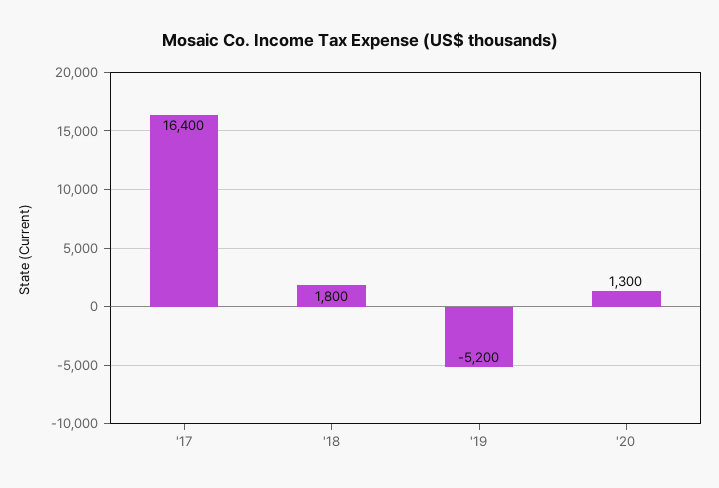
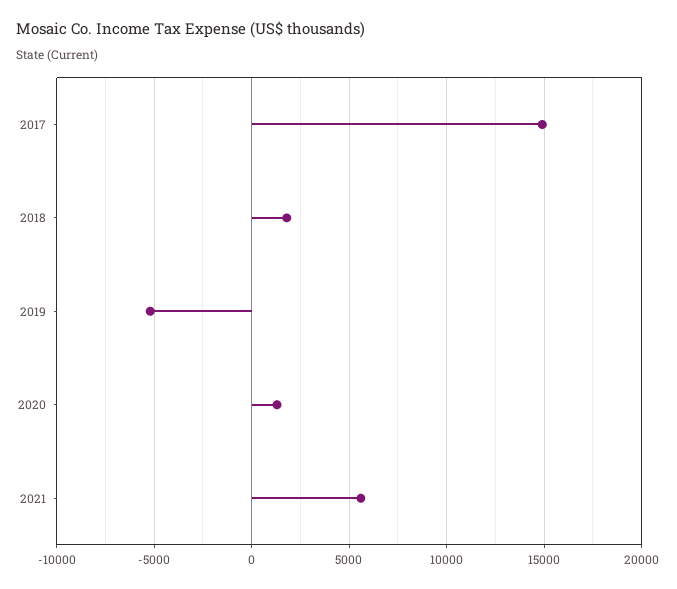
'17: 16400 -> 15000
2021: none -> 5500

